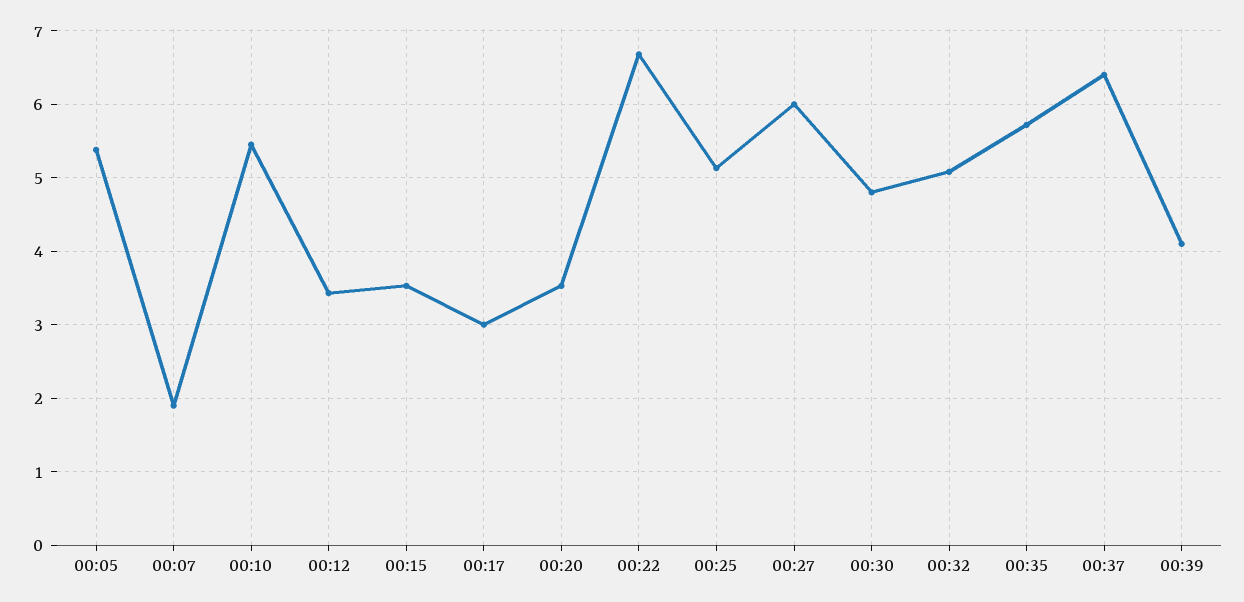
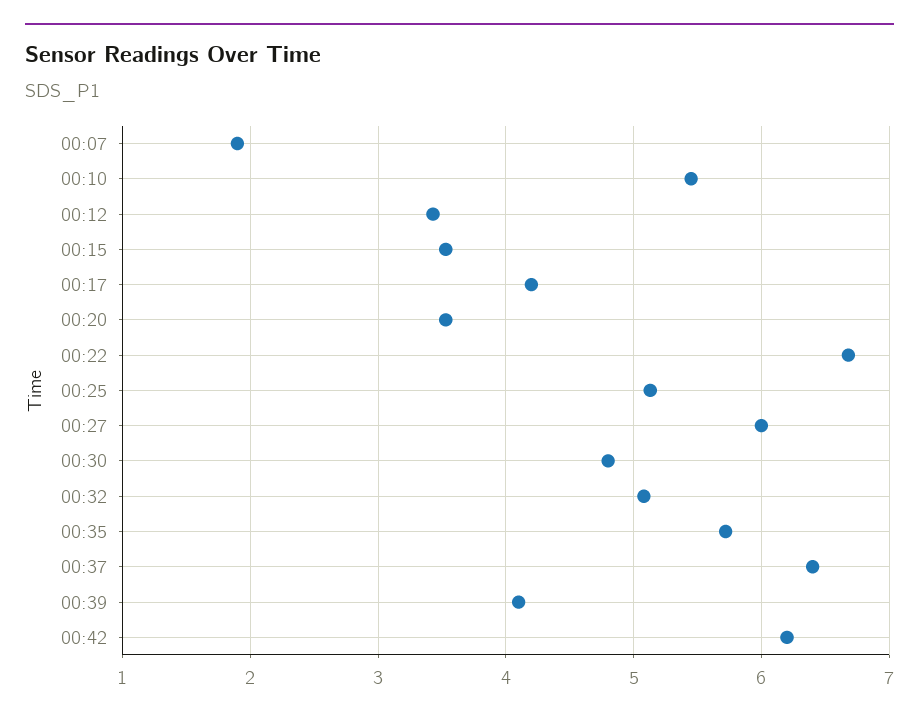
00:05: 5.4 -> none
00:17: 3 -> 4.2
00:42: none -> 6.2

